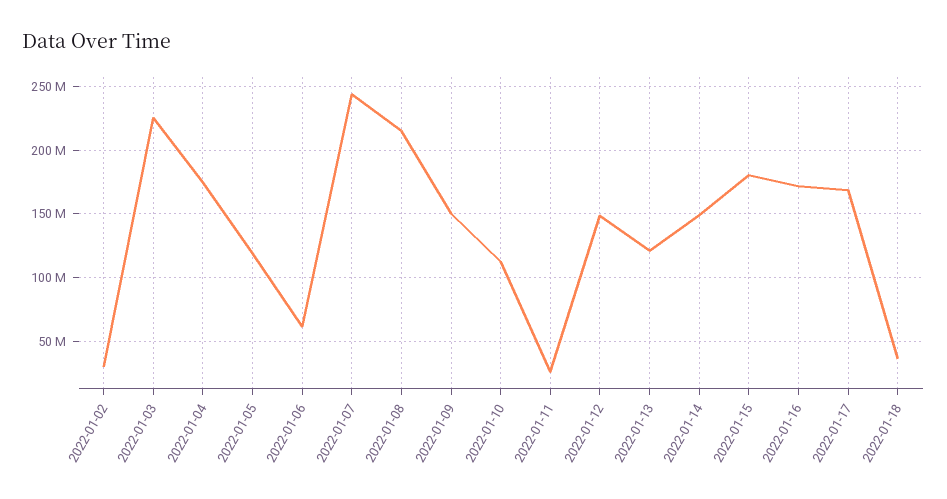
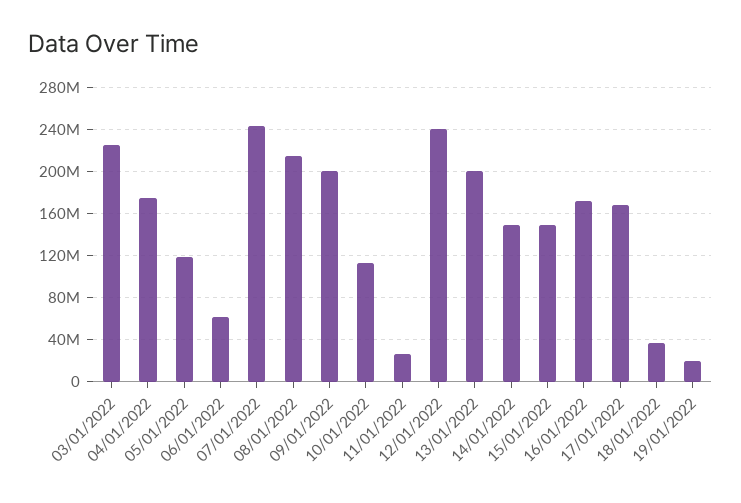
2022-01-02: 30000000 -> none
2022-01-09: 150000000 -> 200000000
2022-01-12: 150000000 -> 240000000
2022-01-13: 120000000 -> 200000000
2022-01-15: 180000000 -> 150000000
19/01/2022: none -> 20000000

